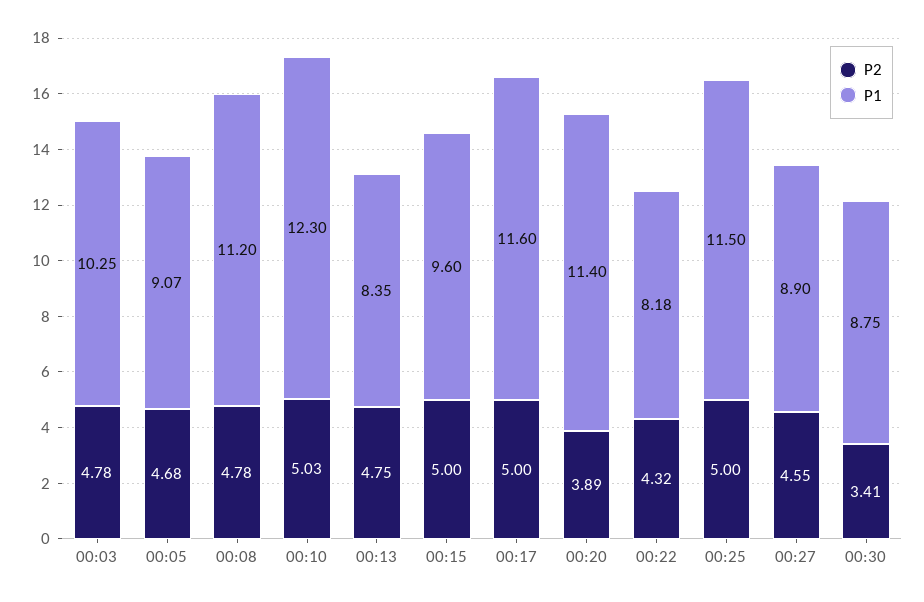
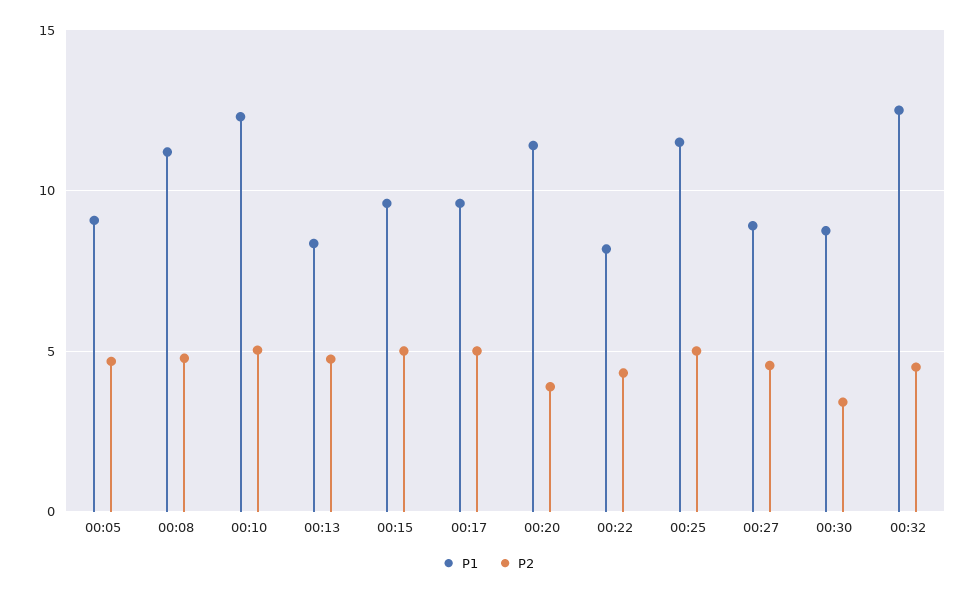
P2, 00:03: 4.78 -> none
P1, 00:03: 10.25 -> none
P1, 00:17: 11.6 -> 9.5
P1, 00:32: none -> 12.5
P2, 00:32: none -> 4.5

